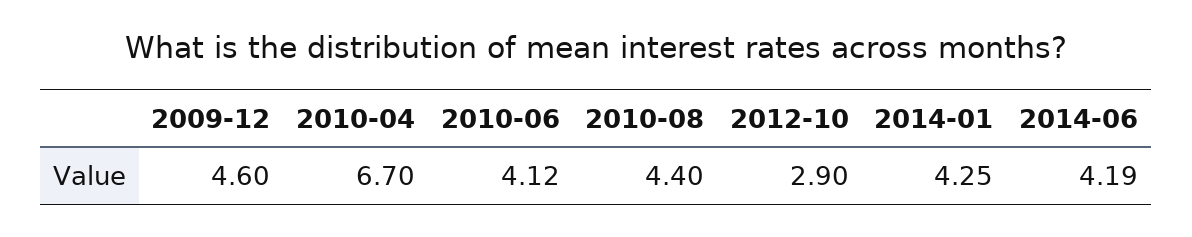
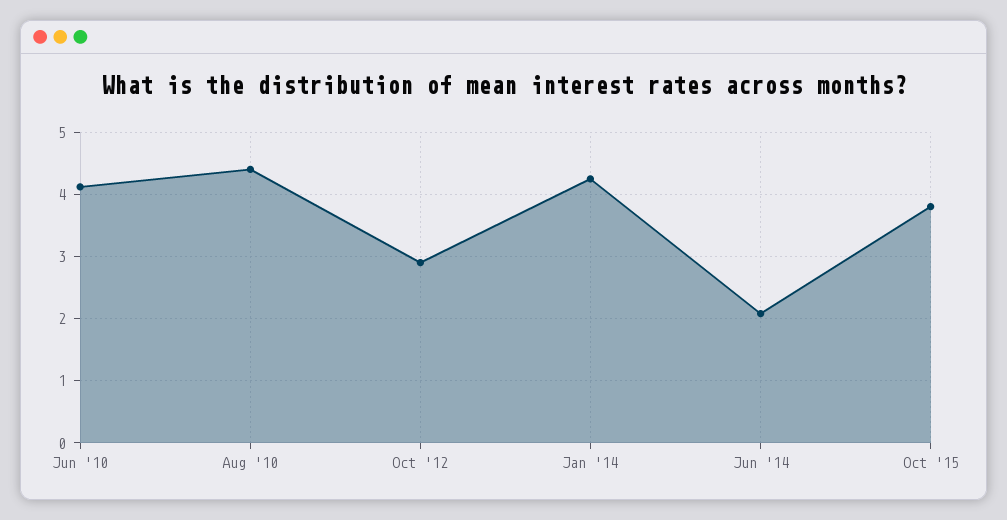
2009-12: 4.6 -> none
2010-04: 6.7 -> none
2014-06: 4.19 -> 2.1
Oct '15: none -> 3.8

